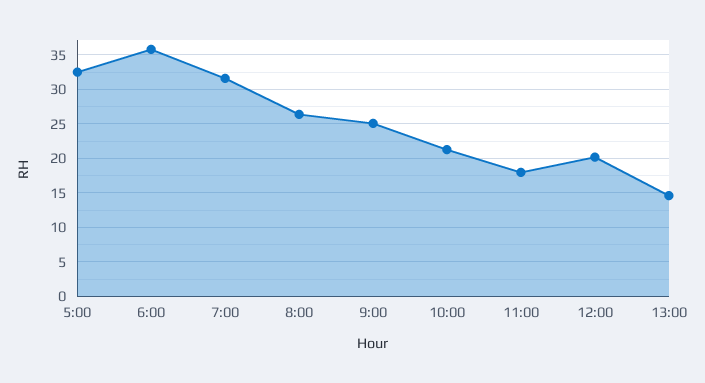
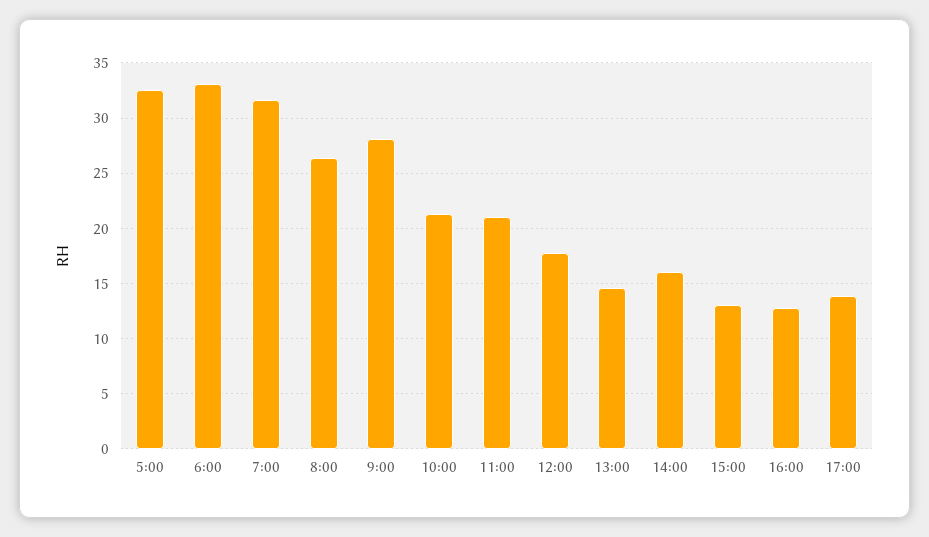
6:00: 36 -> 33
9:00: 25 -> 28
11:00: 18 -> 21
12:00: 20 -> 18
14:00: none -> 16
15:00: none -> 13
16:00: none -> 13
17:00: none -> 14

